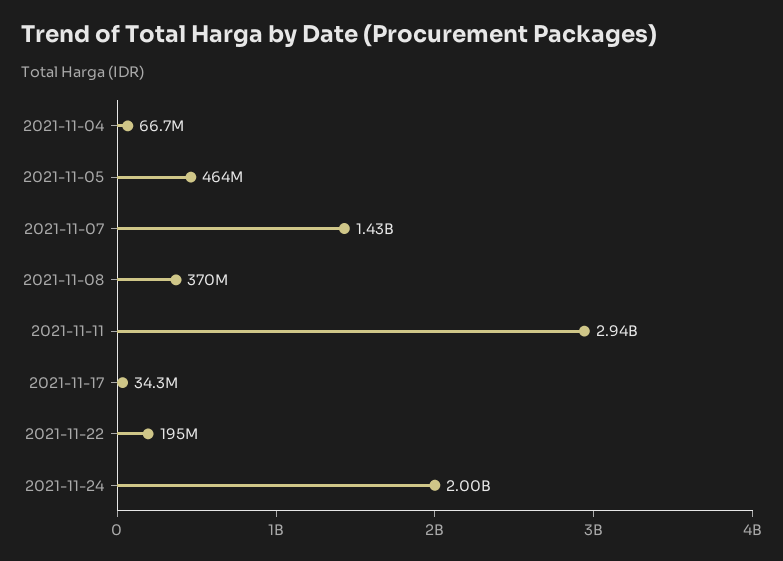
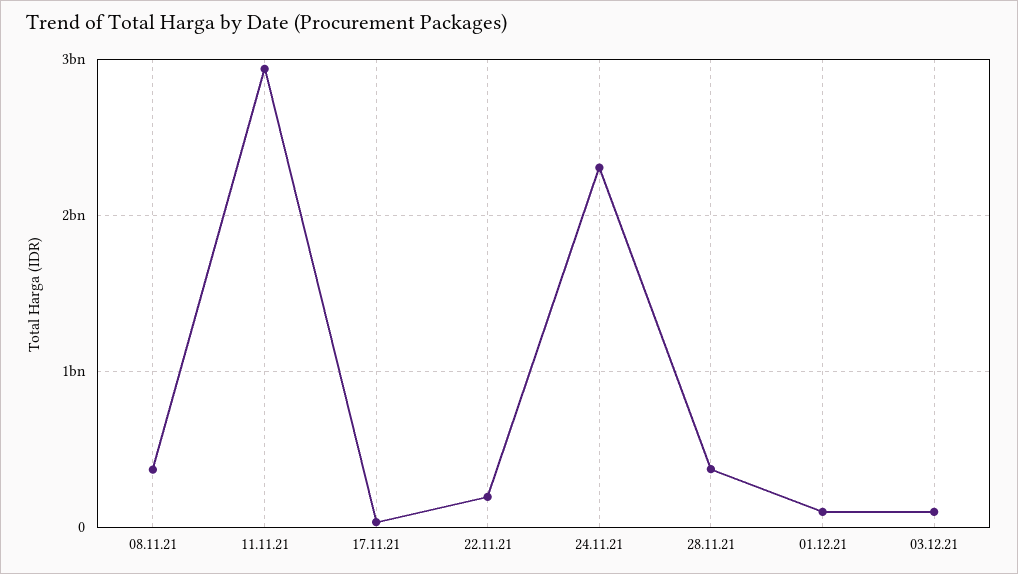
2021-11-04: 66700000 -> none
2021-11-05: 464000000 -> none
2021-11-07: 1430000000 -> none
2021-11-24: 2000000000 -> 2300000000
28.11.21: none -> 400000000
01.12.21: none -> 100000000
03.12.21: none -> 100000000

